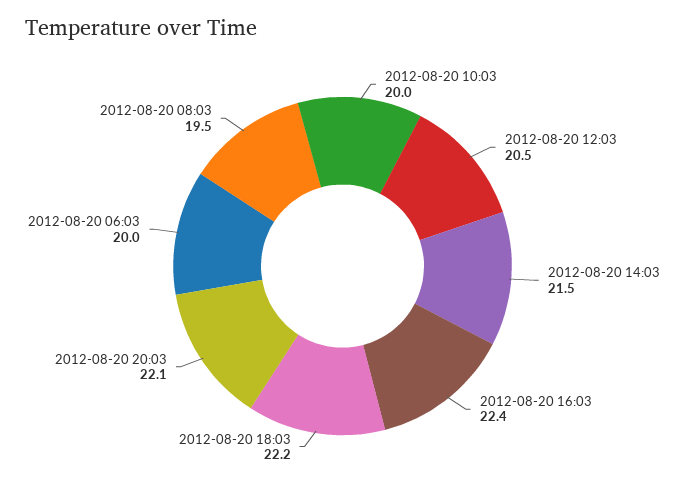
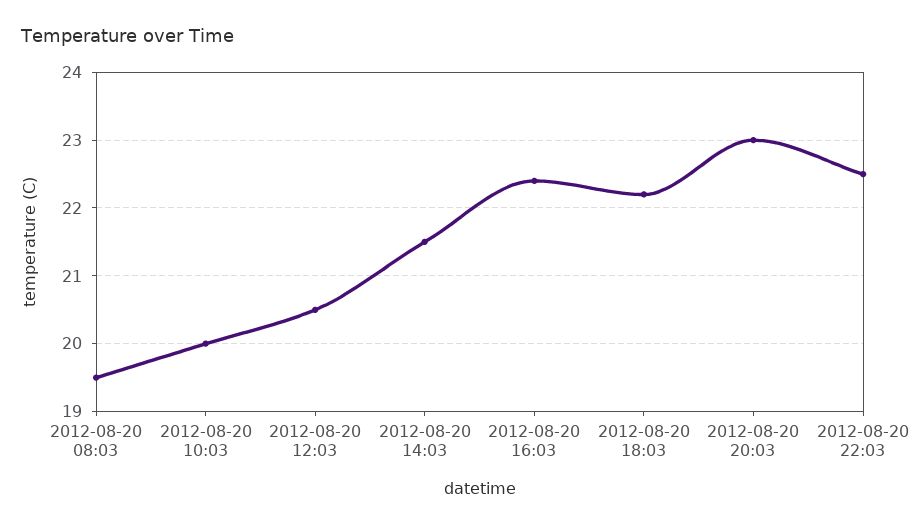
2012-08-20 20:03: 22.1 -> 23
2012-08-20 06:03: 20 -> none
2012-08-20 22:03: none -> 22.5

